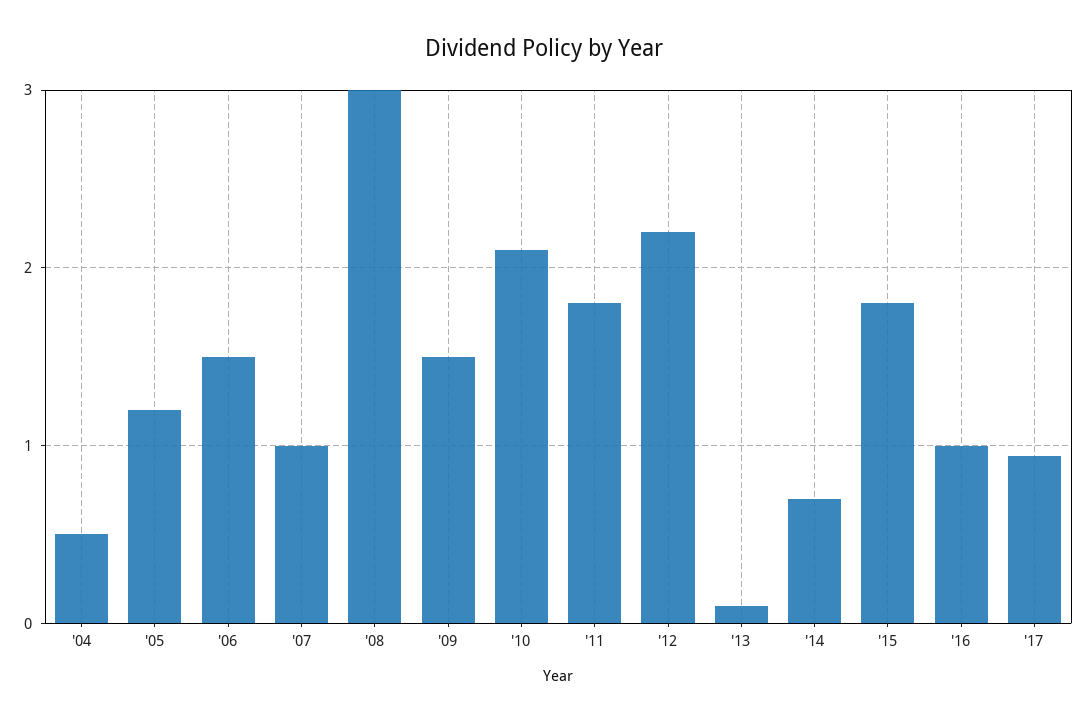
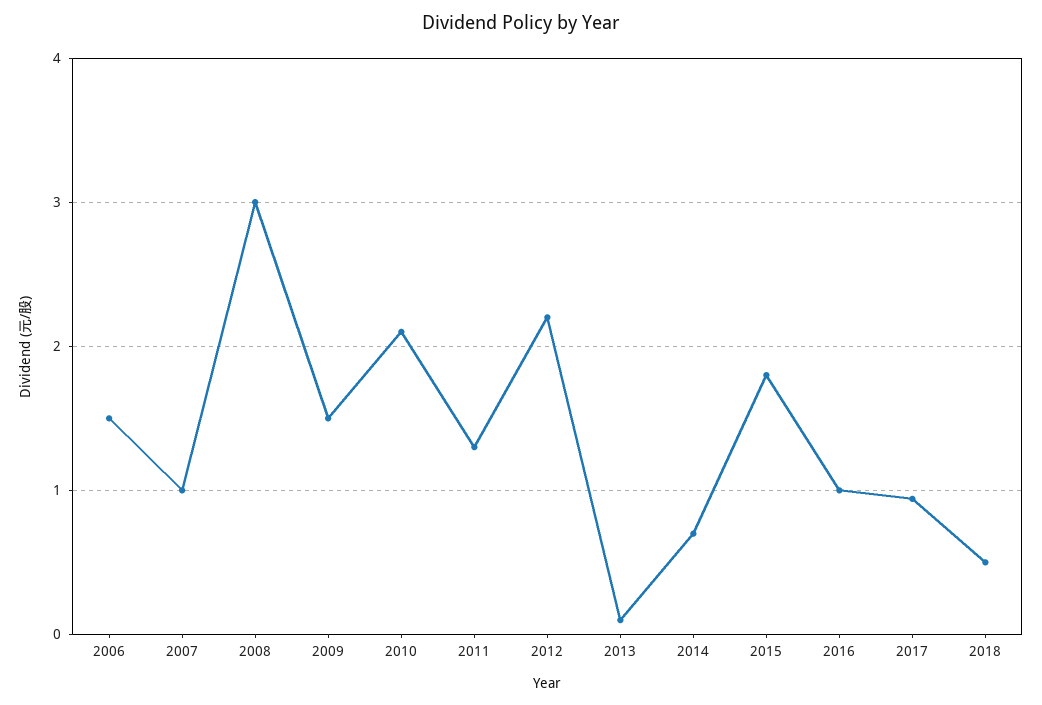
'04: 0.5 -> none
'05: 1.2 -> none
'11: 1.8 -> 1.3
2018: none -> 0.5

